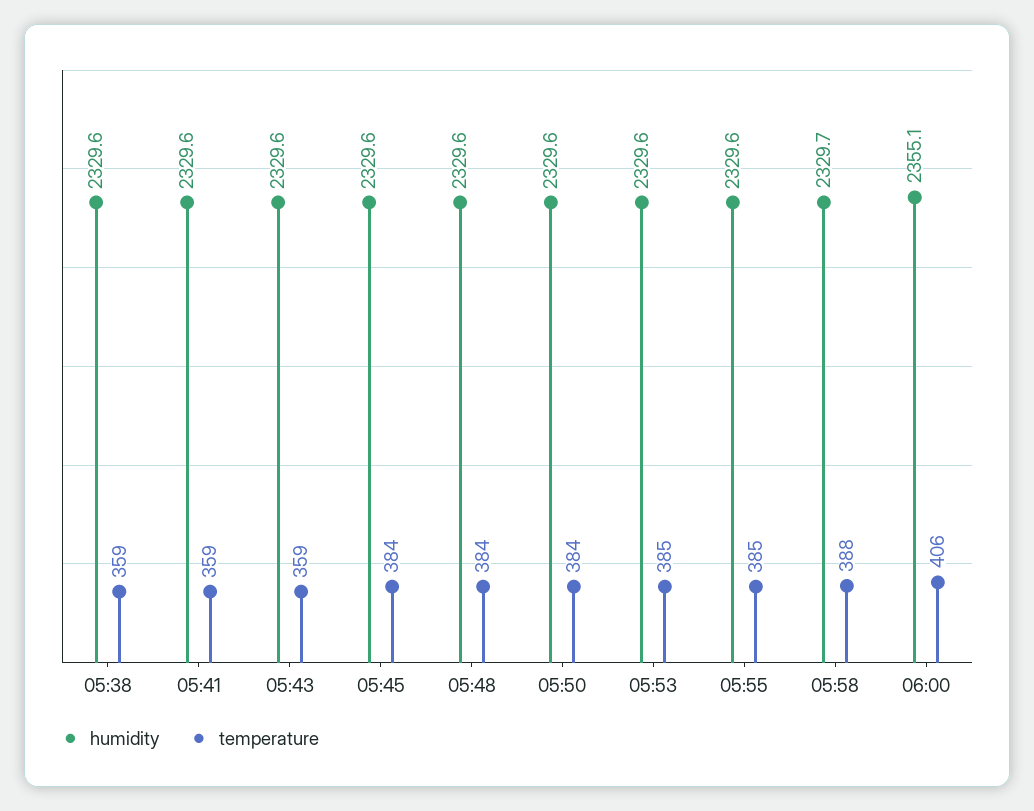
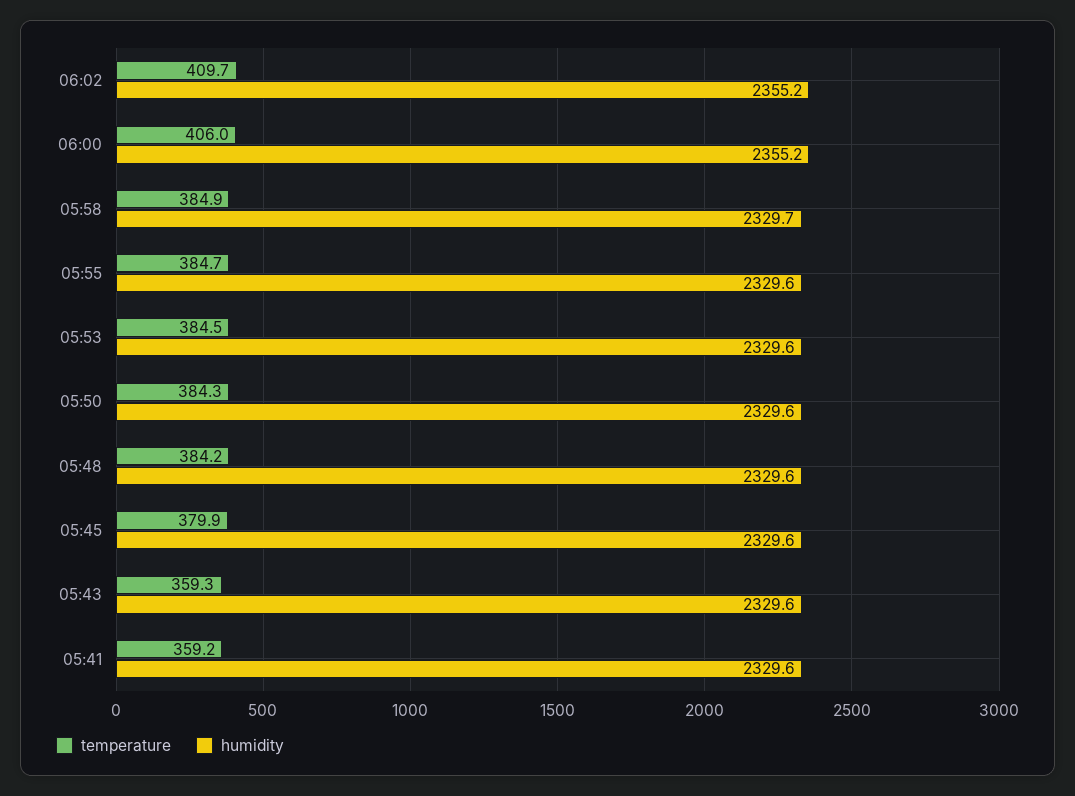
humidity, 05:38: 2329.6 -> none
temperature, 05:38: 359 -> none
temperature, 05:45: 384 -> 379.9
temperature, 05:58: 388 -> 384.9
humidity, 06:00: 2355.1 -> 2355.2
temperature, 06:02: none -> 409.7
humidity, 06:02: none -> 2355.2

